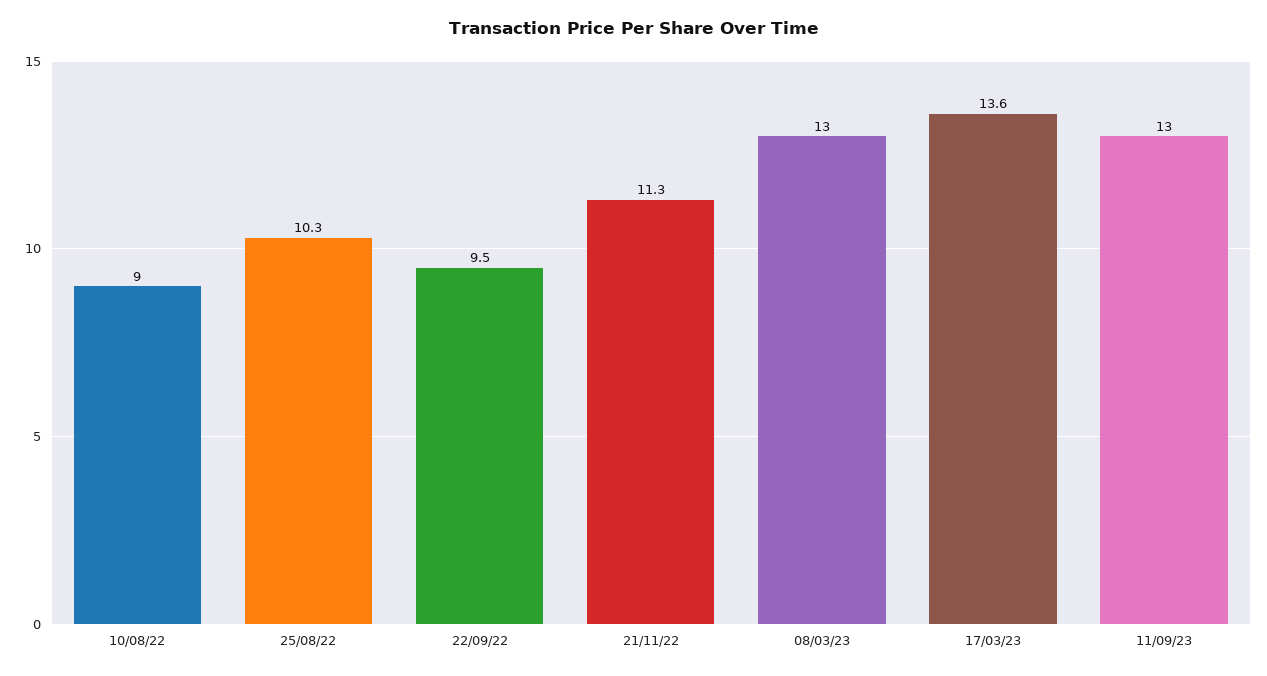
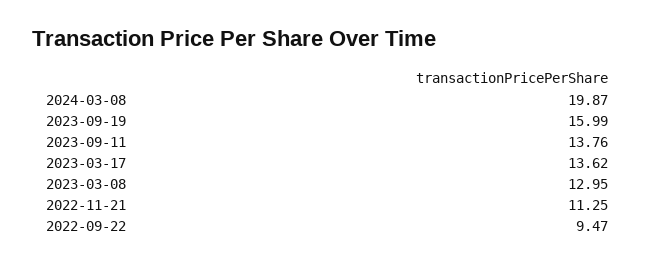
10/08/22: 9 -> none
25/08/22: 10.3 -> none
11/09/23: 13 -> 13.76
2024-03-08: none -> 19.87
2023-09-19: none -> 15.99

